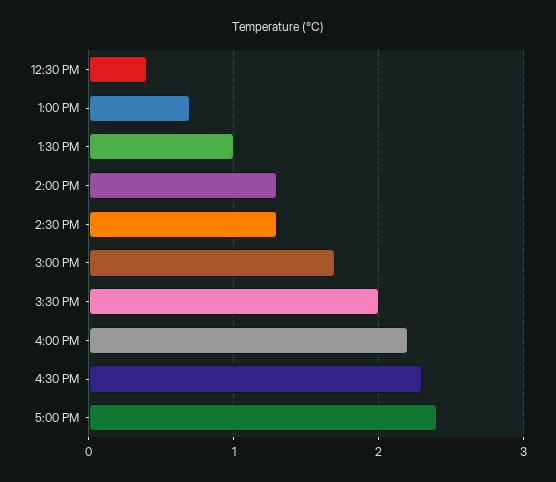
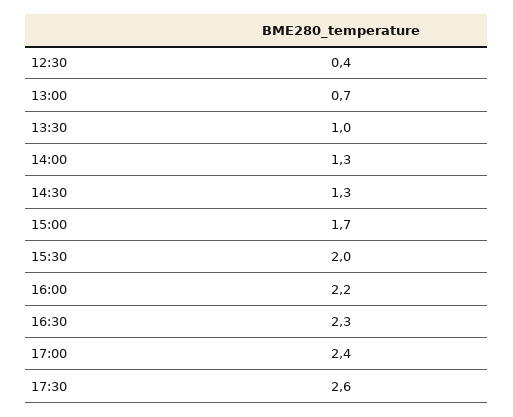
17:30: none -> 2.6

